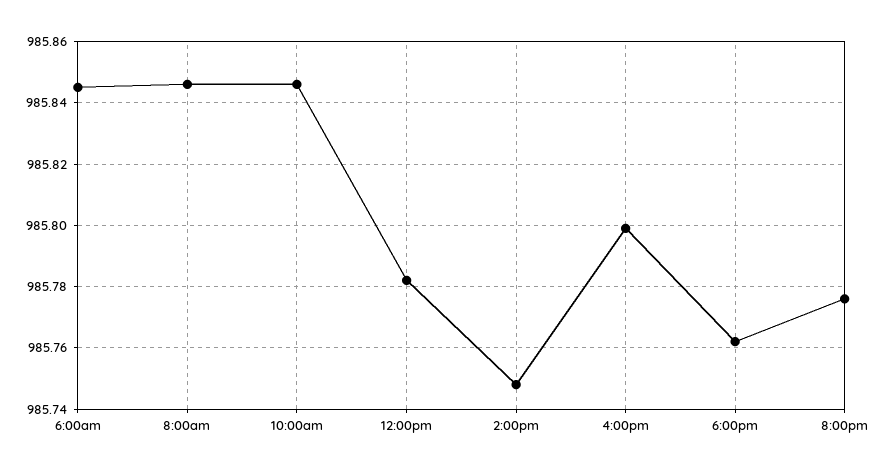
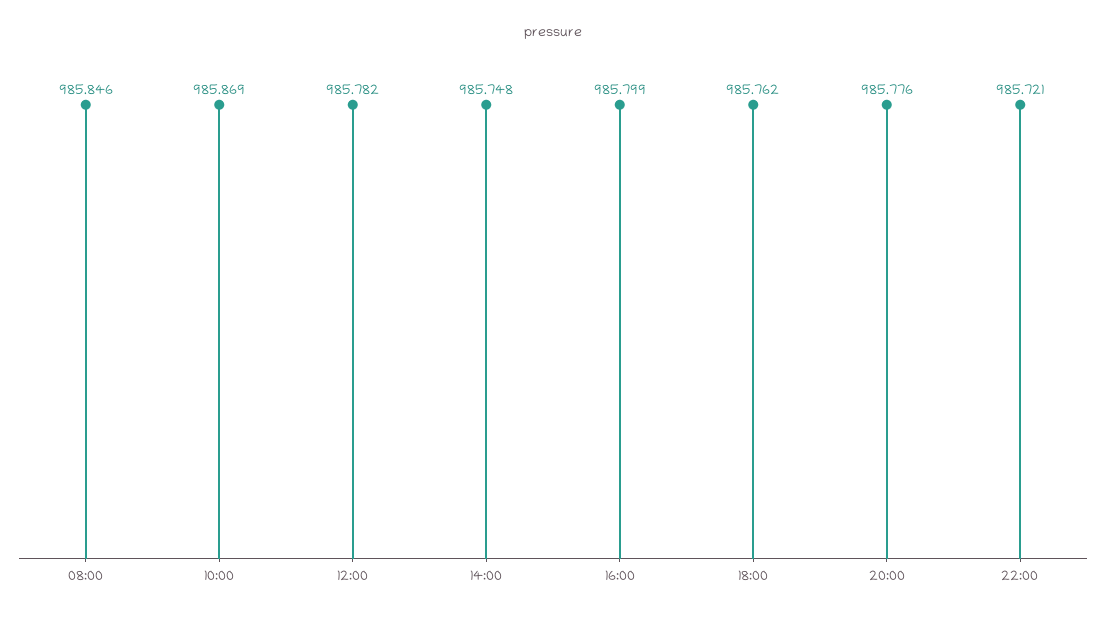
6:00am: 985.845 -> none
10:00am: 985.845 -> 985.869
22:00: none -> 985.721

